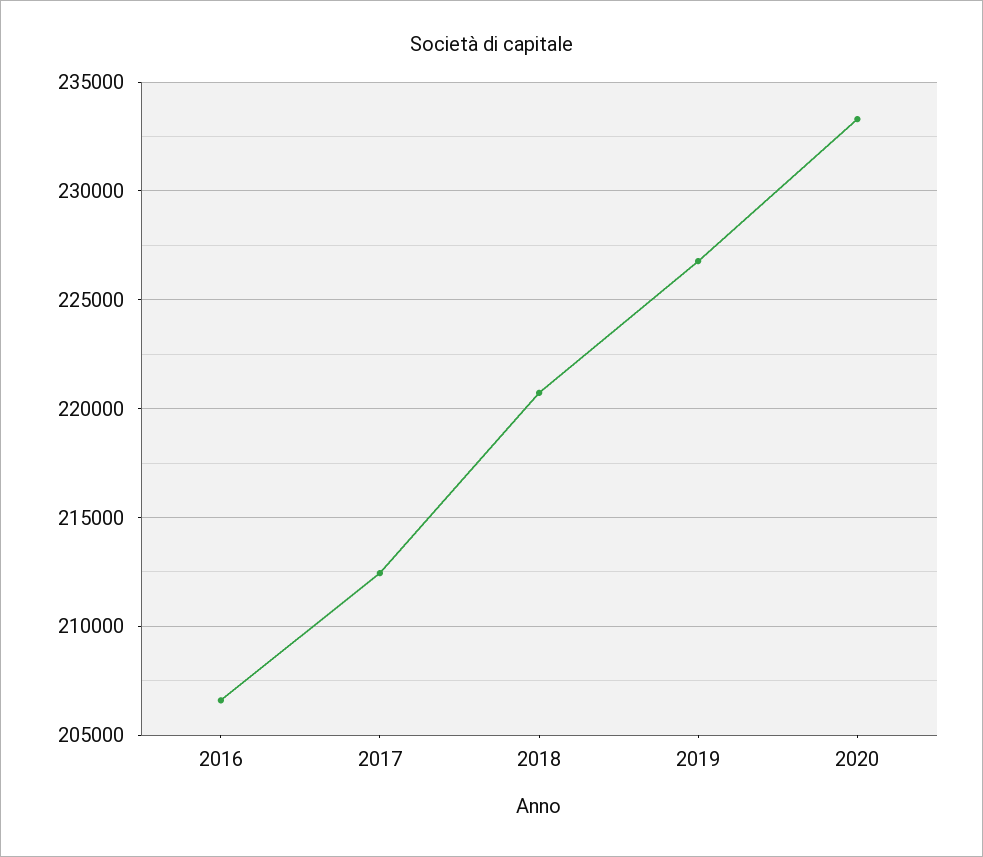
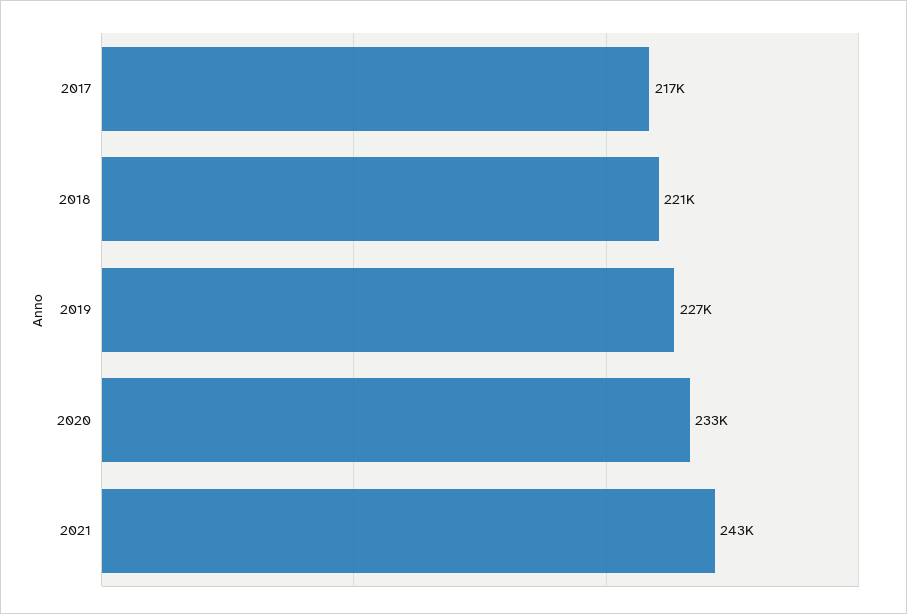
2016: 206500 -> none
2017: 212500 -> 217000
2021: none -> 243000

